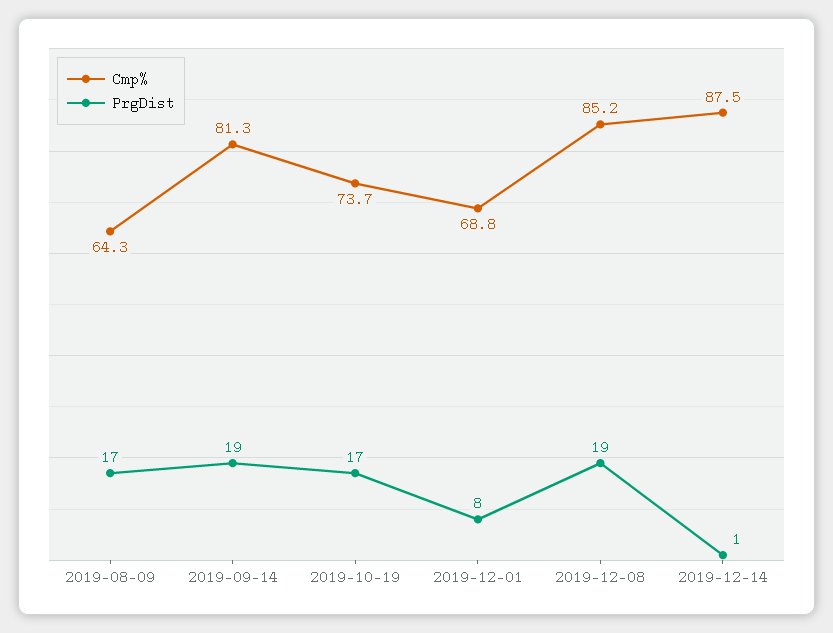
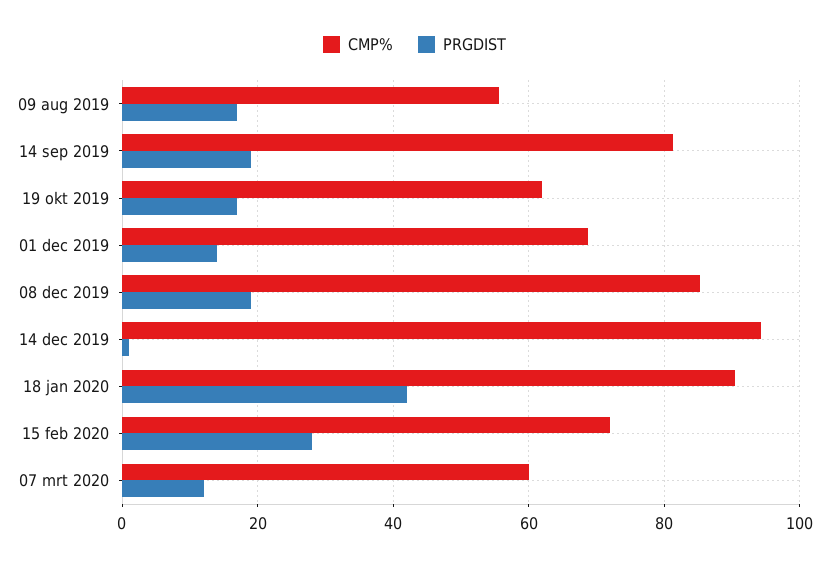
Cmp%, 2019-08-09: 64.3 -> 56
Cmp%, 2019-10-19: 73.7 -> 62
PrgDist, 2019-12-01: 8 -> 14
Cmp%, 2019-12-14: 87.5 -> 94
Cmp%, 18 jan 2020: none -> 90
PrgDist, 18 jan 2020: none -> 42
Cmp%, 15 feb 2020: none -> 72
PrgDist, 15 feb 2020: none -> 28
Cmp%, 07 mrt 2020: none -> 60
PrgDist, 07 mrt 2020: none -> 12

